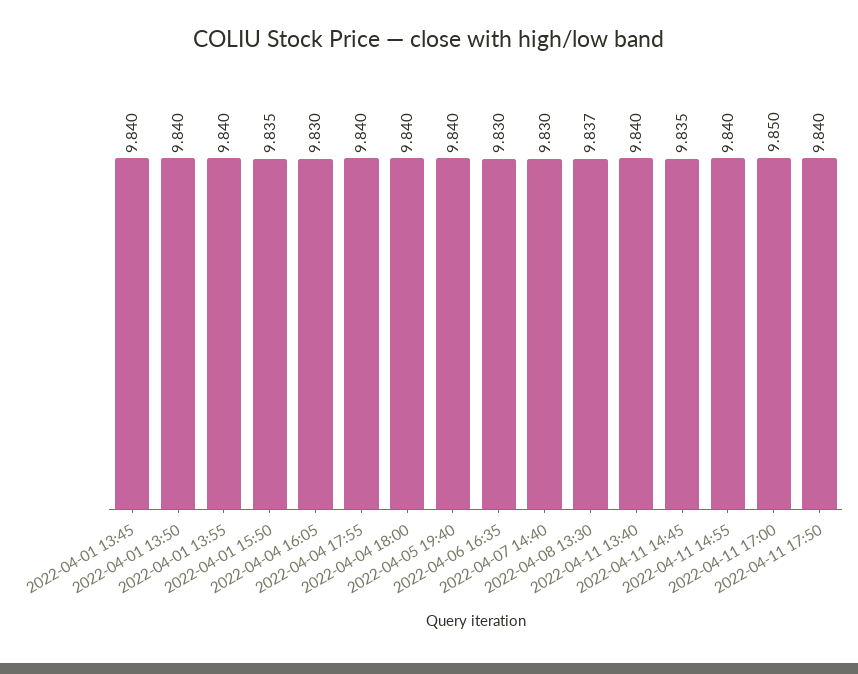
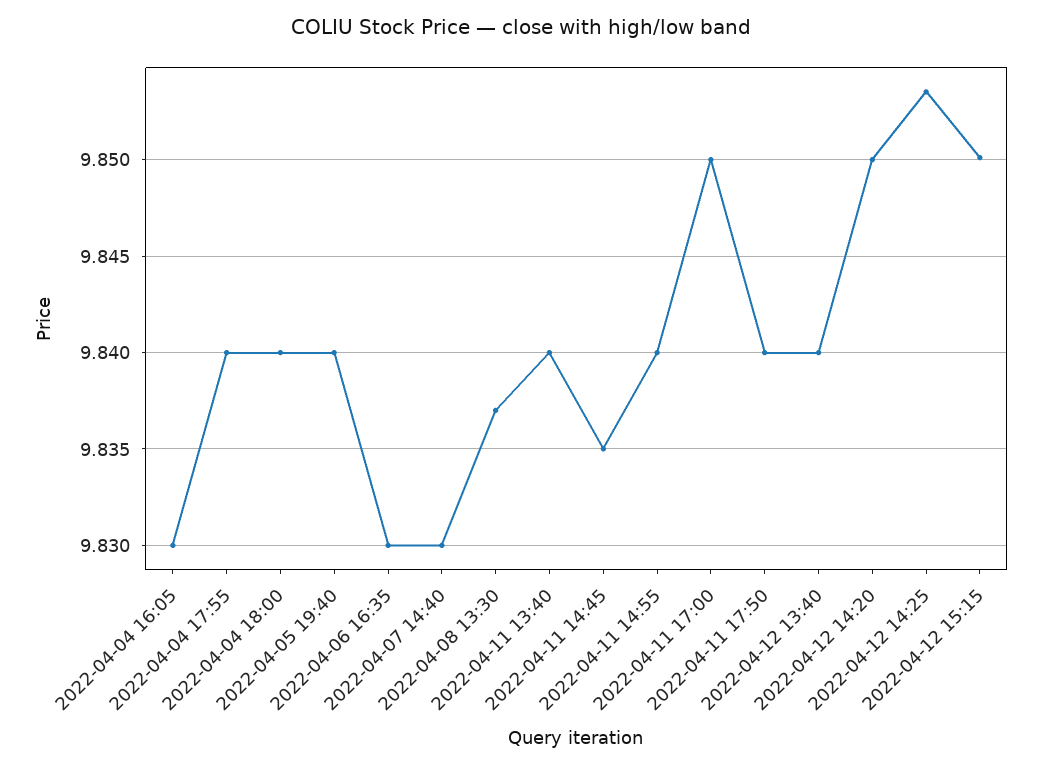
2022-04-01 13:45: 9.84 -> none
2022-04-01 13:50: 9.84 -> none
2022-04-01 13:55: 9.84 -> none
2022-04-01 15:50: 9.835 -> none
2022-04-12 13:40: none -> 9.84
2022-04-12 14:20: none -> 9.85
2022-04-12 14:25: none -> 9.8535
2022-04-12 15:15: none -> 9.85

